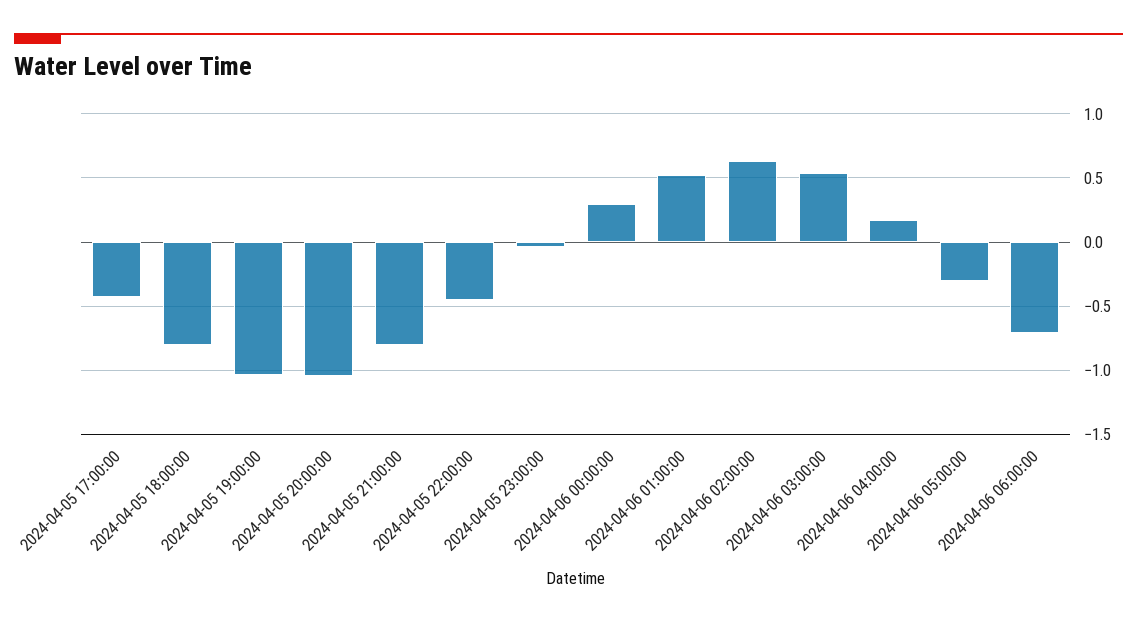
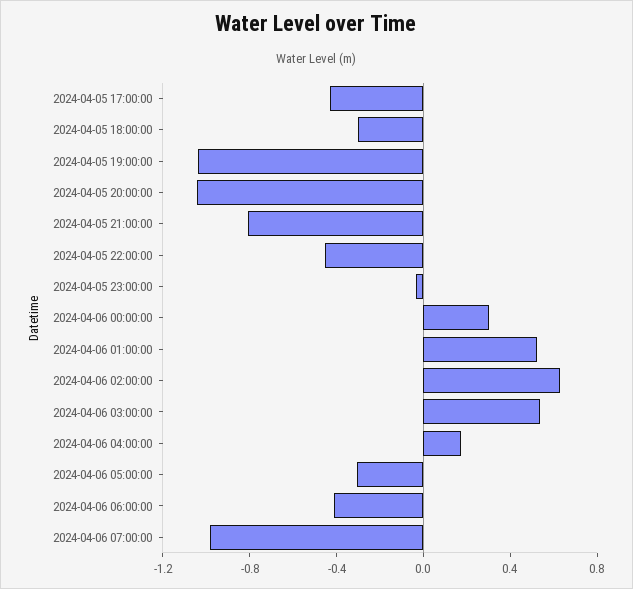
2024-04-05 18:00:00: -0.8 -> -0.3
2024-04-06 06:00:00: -0.7 -> -0.4
2024-04-06 07:00:00: none -> -1

